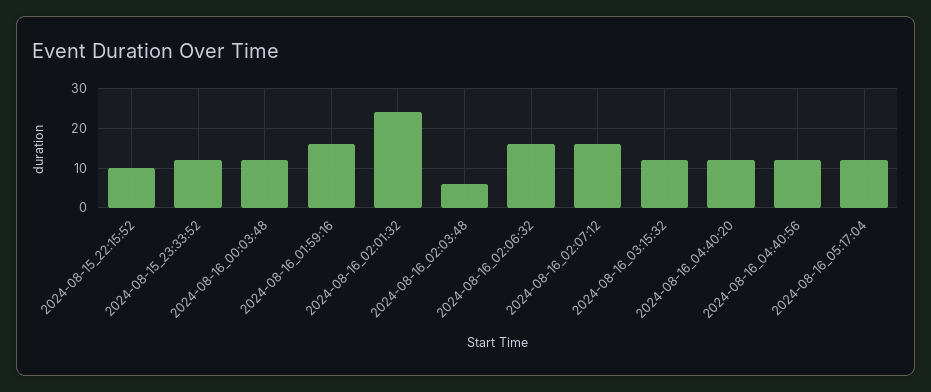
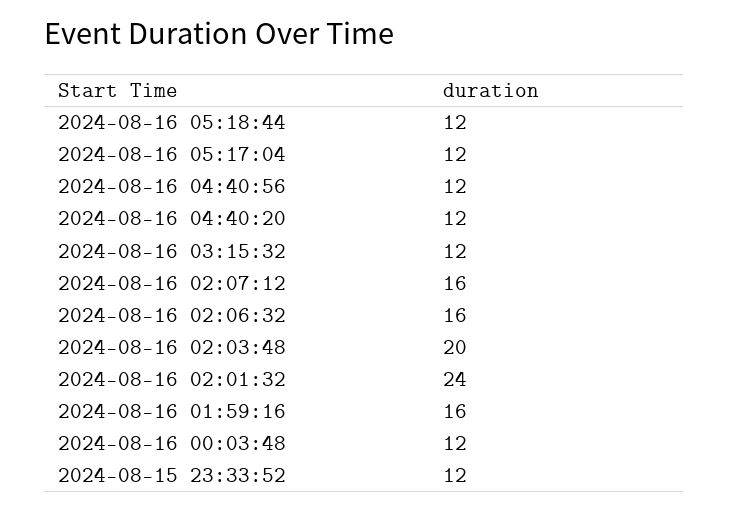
2024-08-15_22:15:52: 10 -> none
2024-08-16_02:03:48: 5 -> 20
2024-08-16 05:18:44: none -> 12

